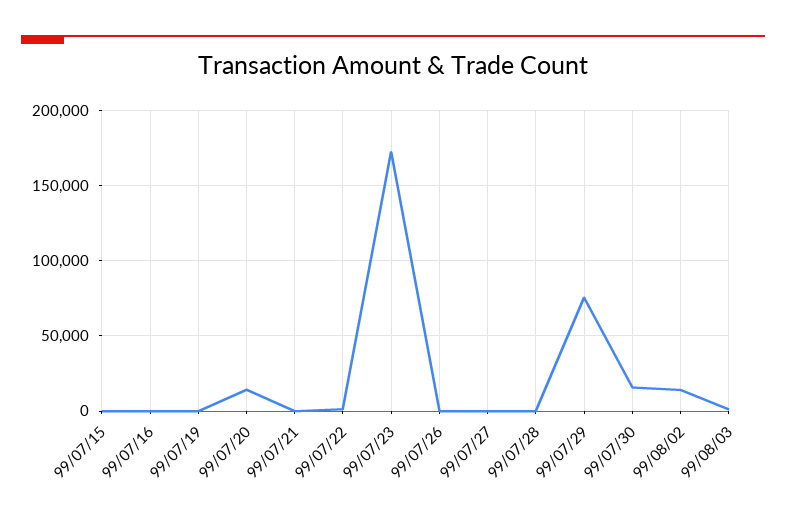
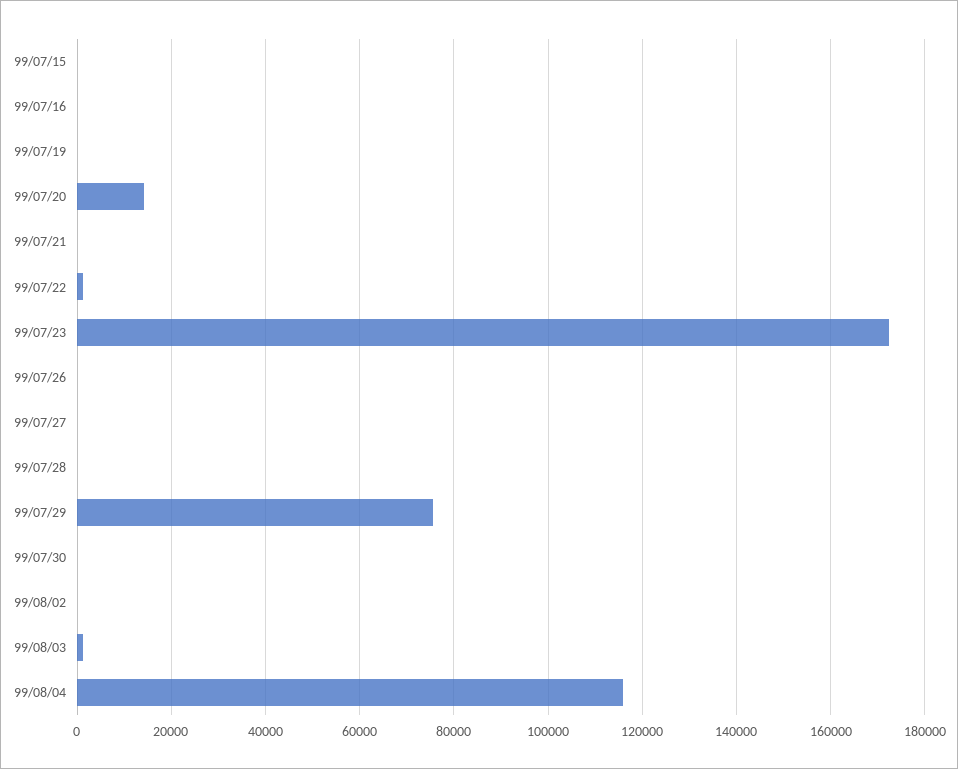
99/07/30: 15000 -> 0
99/08/02: 15000 -> 0
99/08/04: none -> 116000

